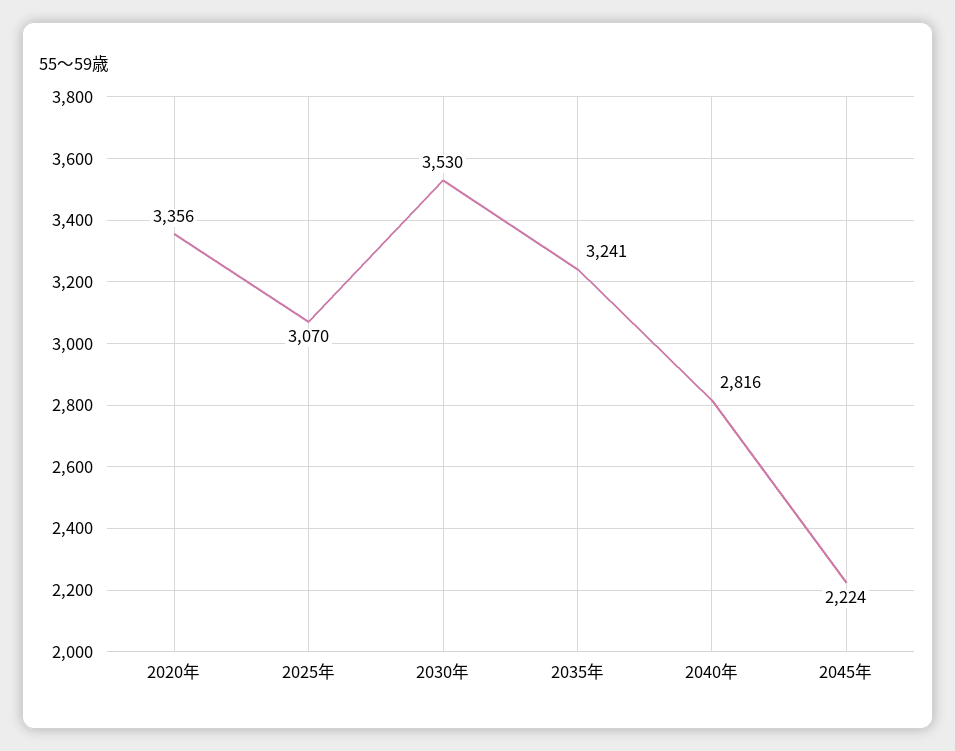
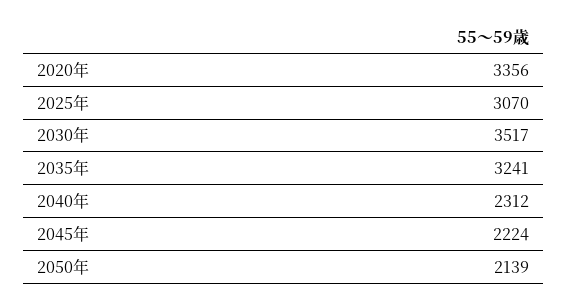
2030年: 3530 -> 3517
2040年: 2816 -> 2312
2050年: none -> 2139

